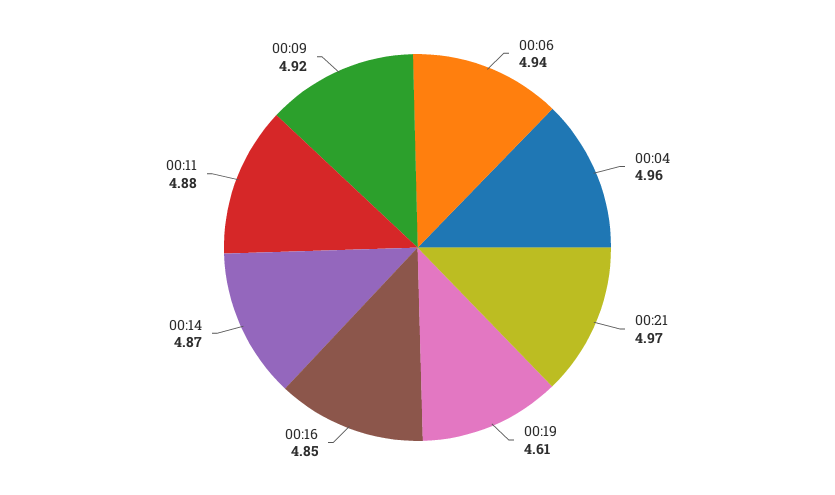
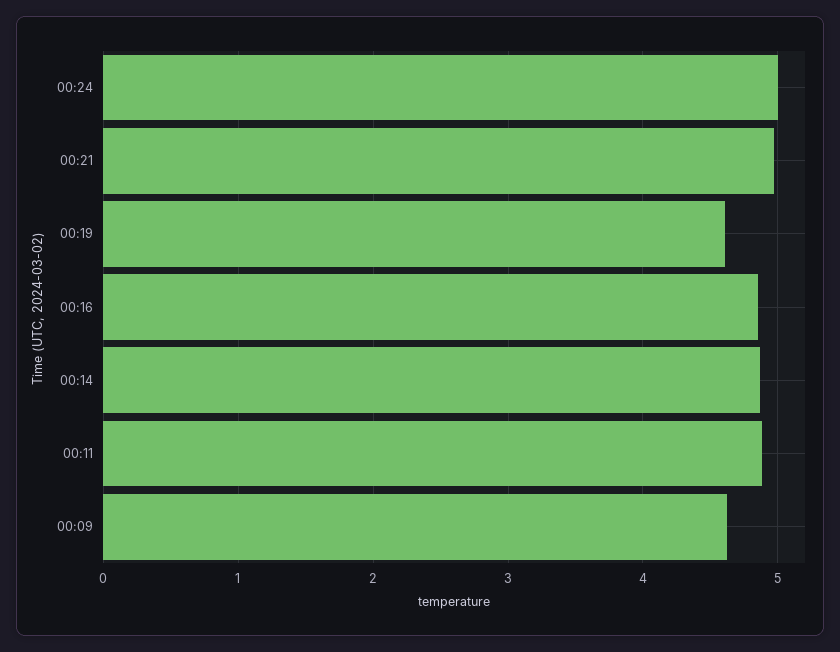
00:06: 4.94 -> none
00:04: 4.96 -> none
00:09: 4.92 -> 4.6
00:24: none -> 5

